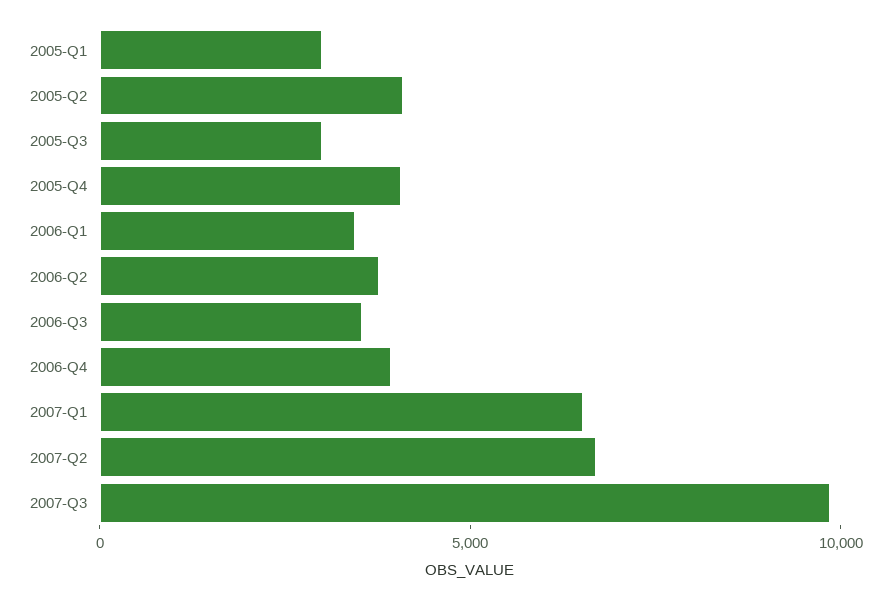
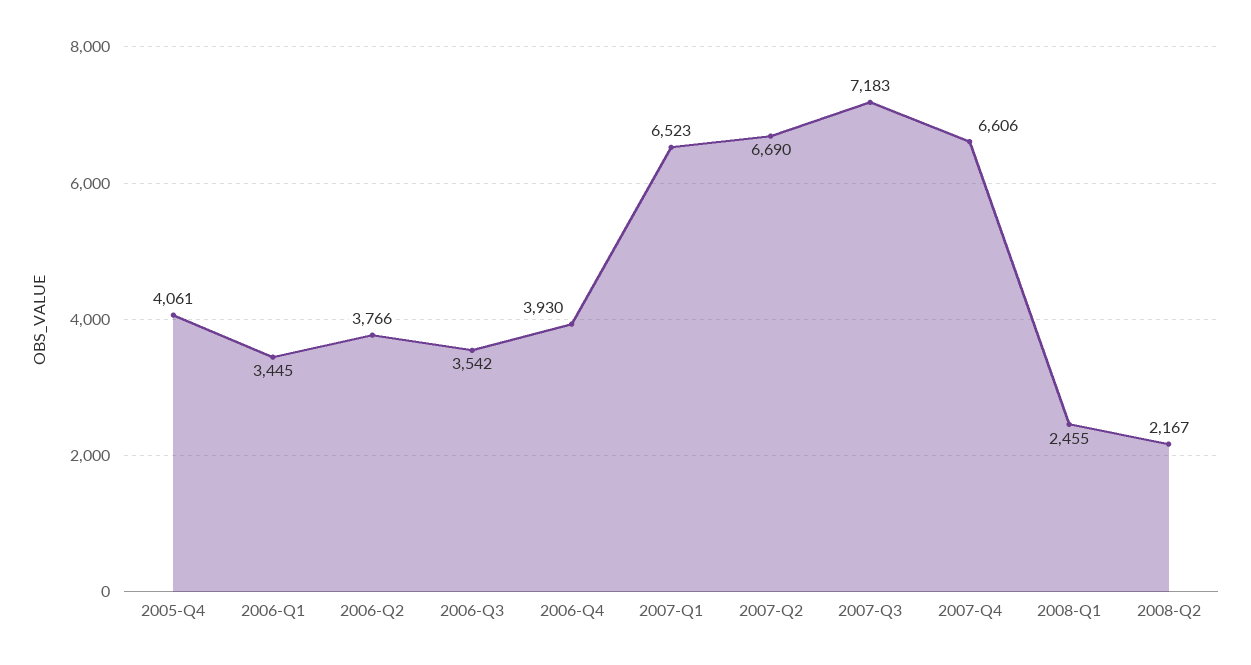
2005-Q1: 3000 -> none
2005-Q2: 4000 -> none
2005-Q3: 3000 -> none
2007-Q3: 10000 -> 7183
2007-Q4: none -> 6606
2008-Q1: none -> 2455
2008-Q2: none -> 2167

